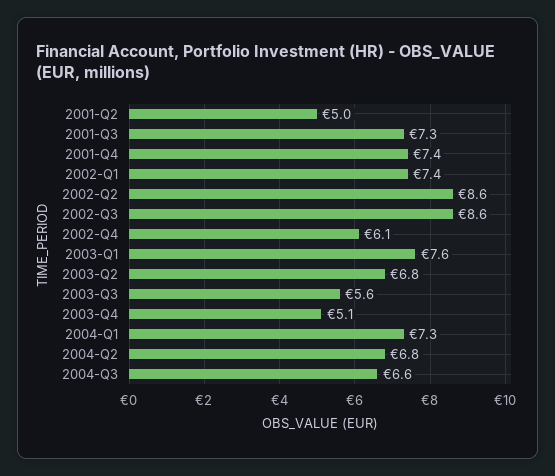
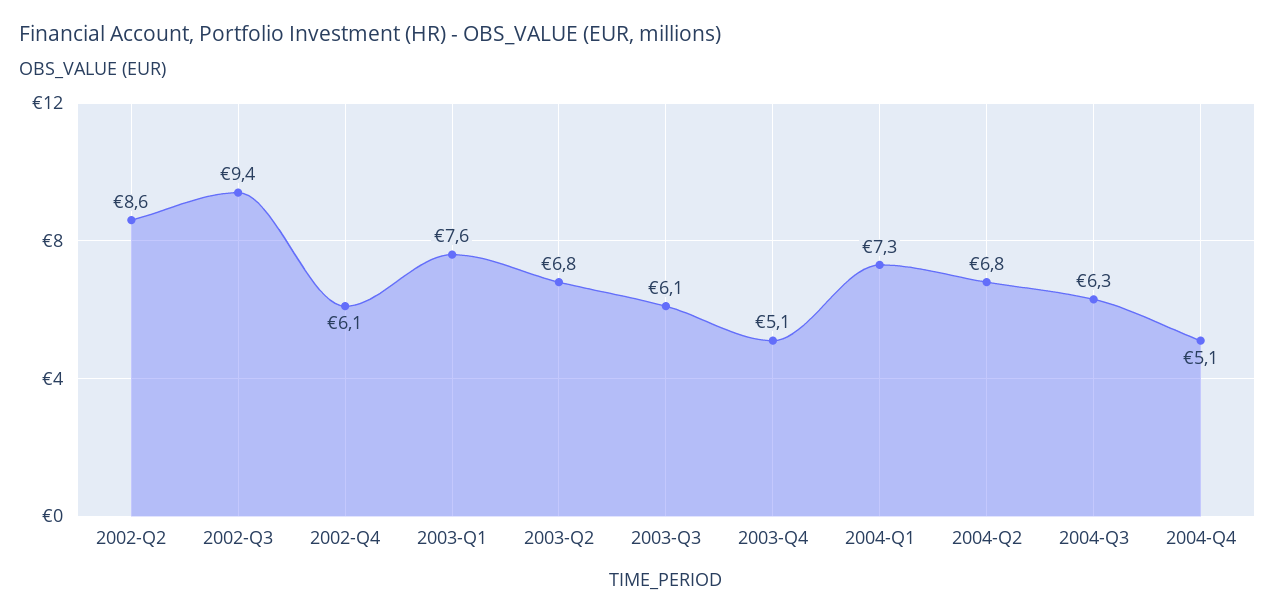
2001-Q2: 5 -> none
2001-Q3: 7.3 -> none
2001-Q4: 7.4 -> none
2002-Q1: 7.4 -> none
2002-Q3: 8.6 -> 9.4
2003-Q3: 5.6 -> 6.1
2004-Q3: 6.6 -> 6.3
2004-Q4: none -> 5.1

